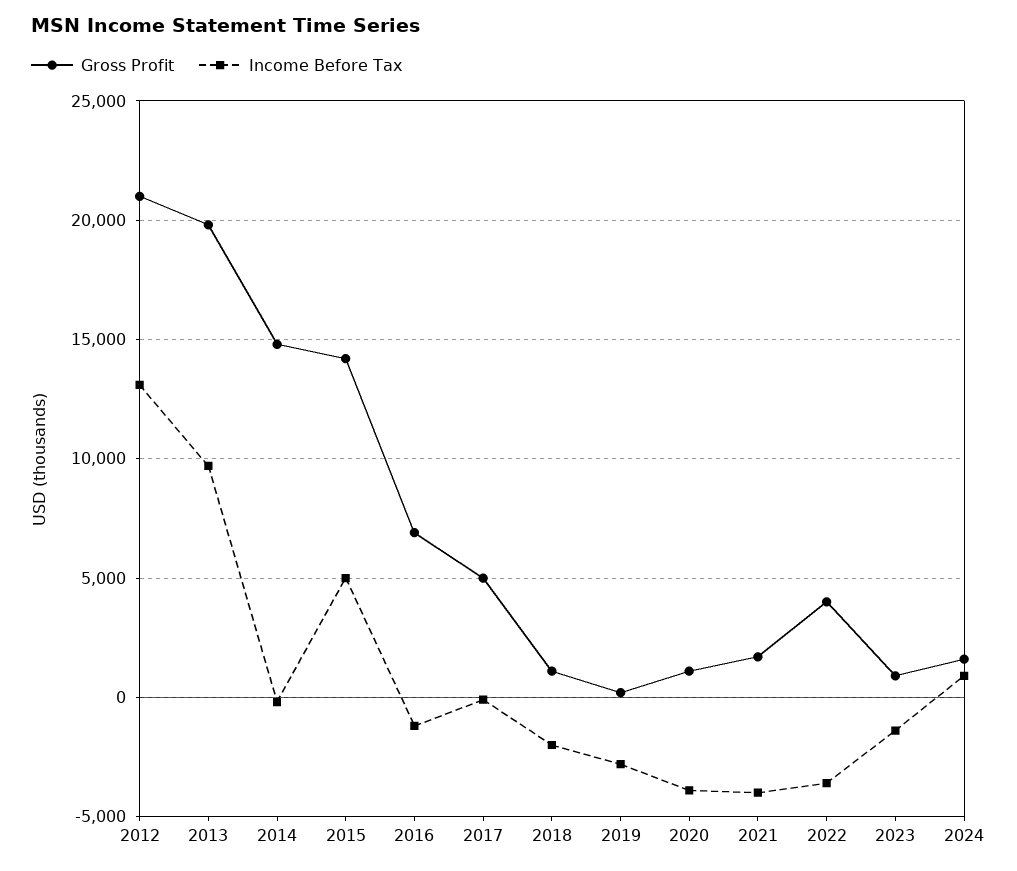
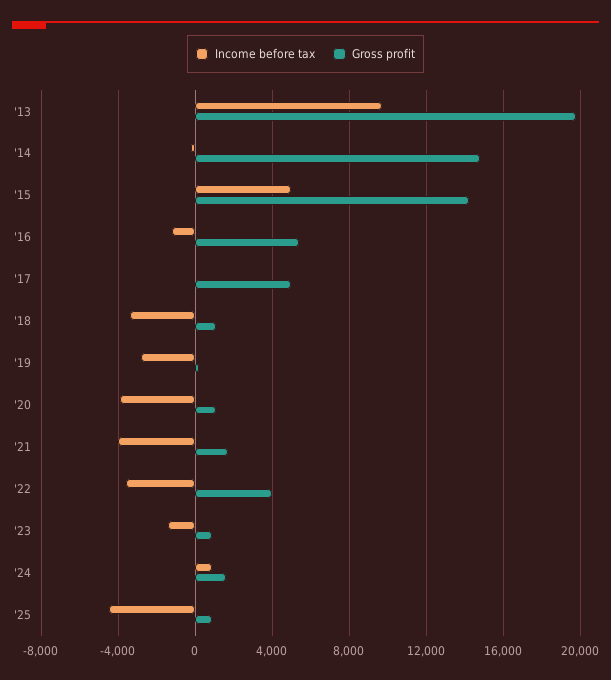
Gross Profit, 2012: 21000 -> none
Income Before Tax, 2012: 13000 -> none
Gross Profit, 2016: 7000 -> 5500
Income Before Tax, 2018: -2000 -> -3500
Income Before Tax, '25: none -> -4500
Gross Profit, '25: none -> 1000

